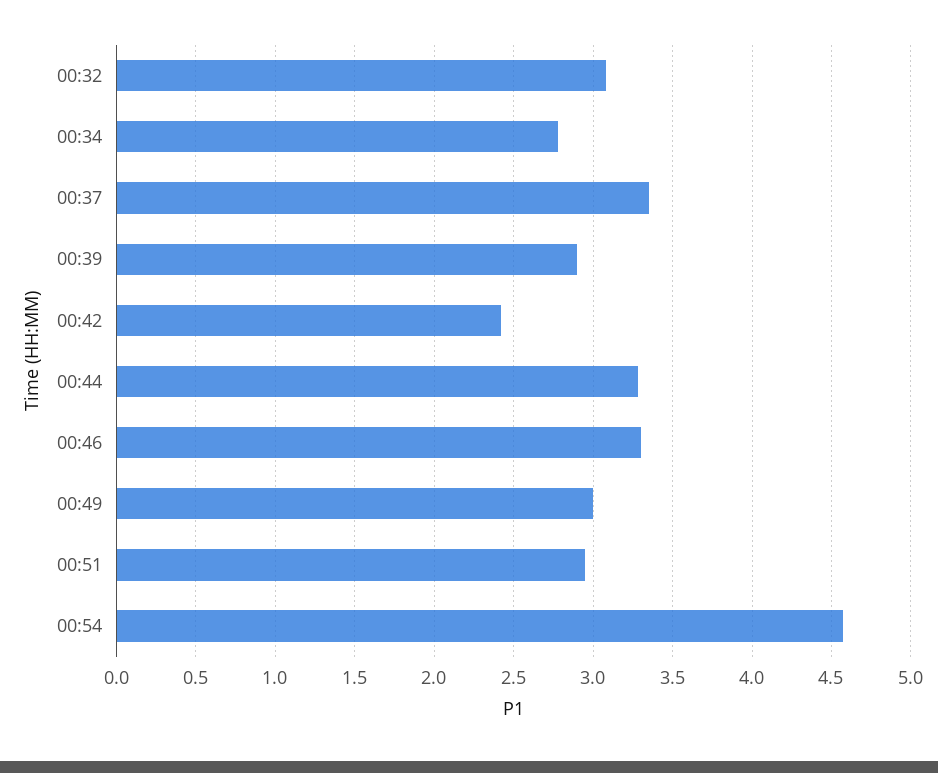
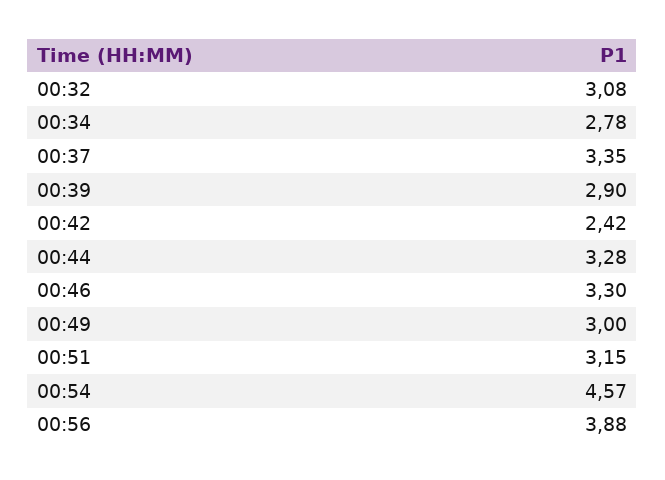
00:51: 2.95 -> 3.15
00:56: none -> 3.88

